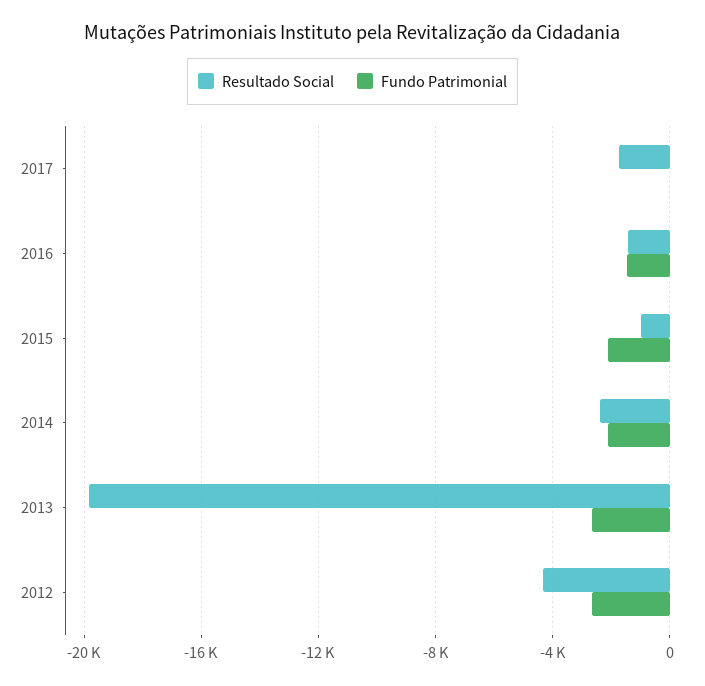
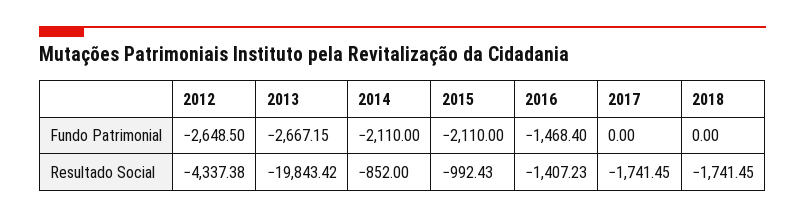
Resultado Social, 2014: -2500 -> -852
Fundo Patrimonial, 2018: none -> 0
Resultado Social, 2018: none -> -1741.45

